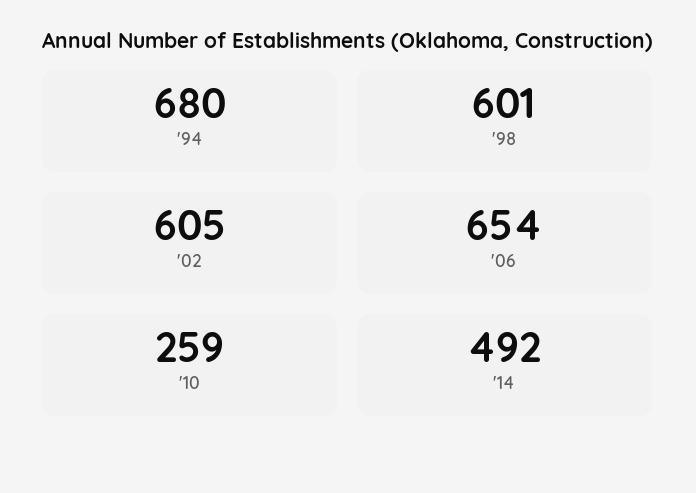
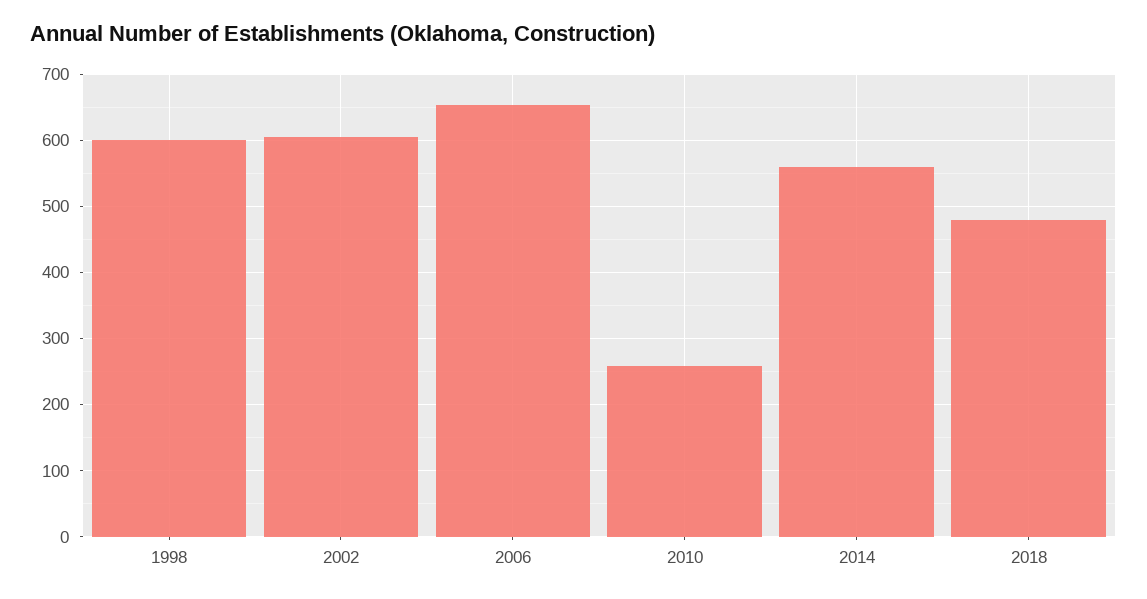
'94: 680 -> none
'14: 492 -> 560
2018: none -> 480

